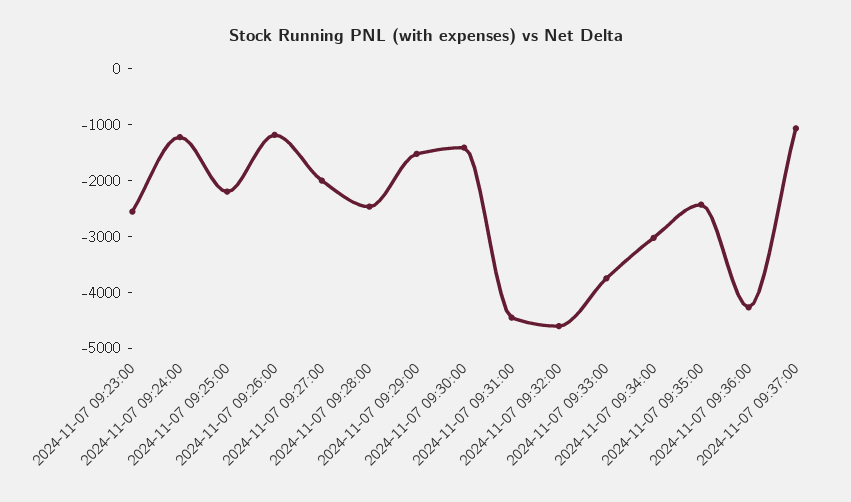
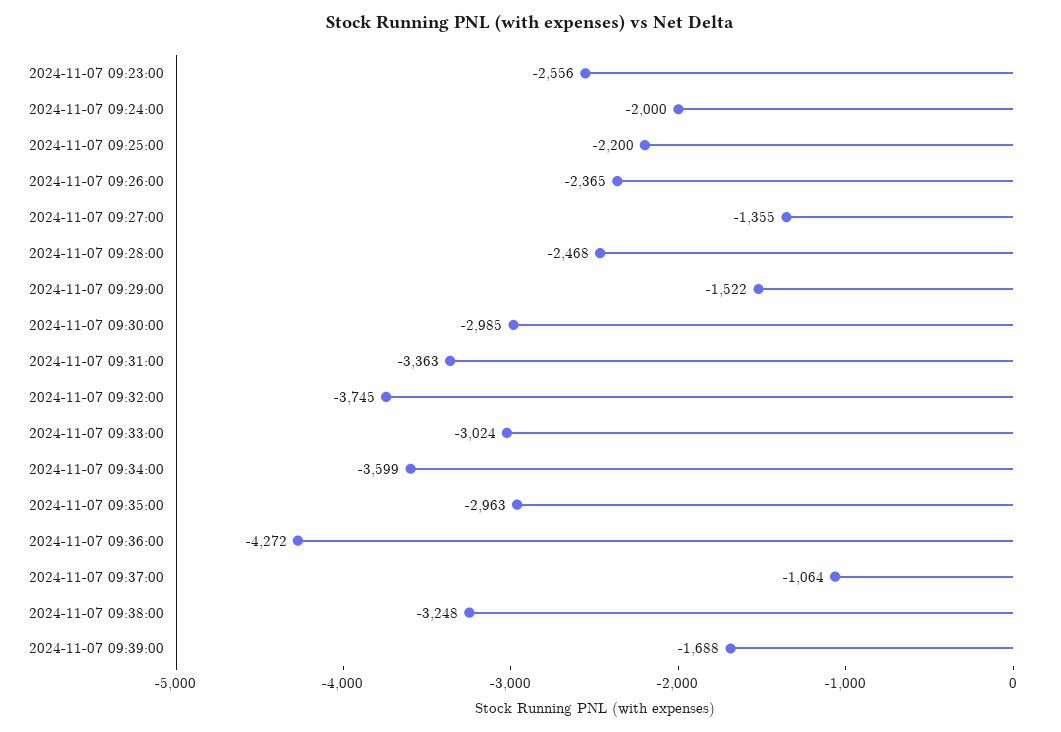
2024-11-07 09:24:00: -1200 -> -2000
2024-11-07 09:26:00: -1200 -> -2365
2024-11-07 09:27:00: -2000 -> -1355
2024-11-07 09:30:00: -1400 -> -2985
2024-11-07 09:31:00: -4400 -> -3363
2024-11-07 09:32:00: -4600 -> -3745
2024-11-07 09:33:00: -3800 -> -3024
2024-11-07 09:34:00: -3000 -> -3599
2024-11-07 09:35:00: -2400 -> -2963
2024-11-07 09:38:00: none -> -3248
2024-11-07 09:39:00: none -> -1688

